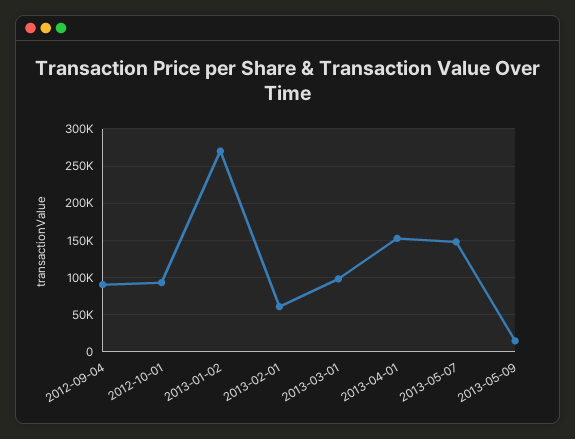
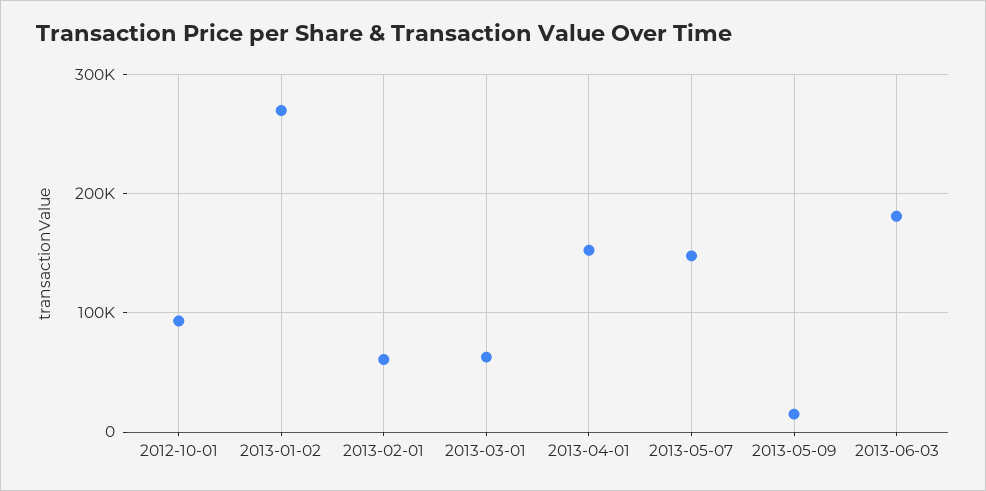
2012-09-04: 90000 -> none
2013-03-01: 100000 -> 60000
2013-06-03: none -> 180000

